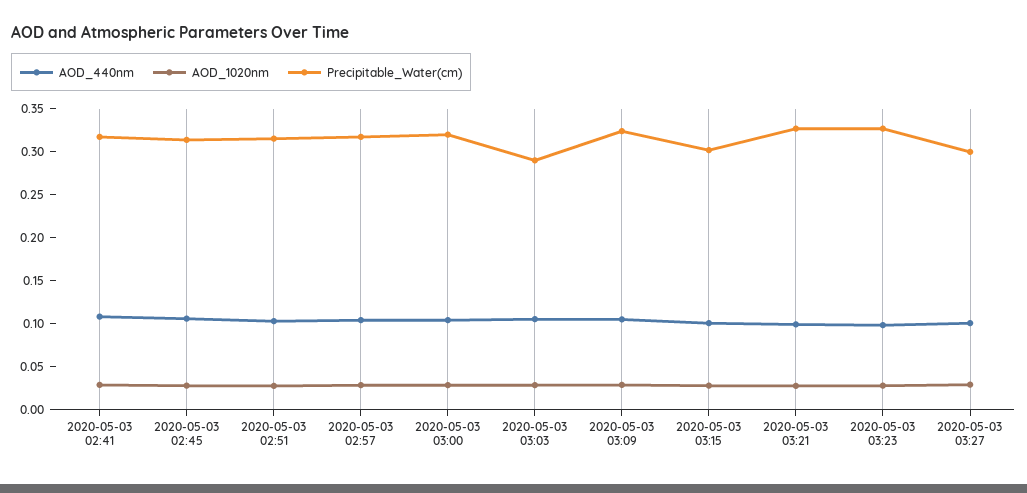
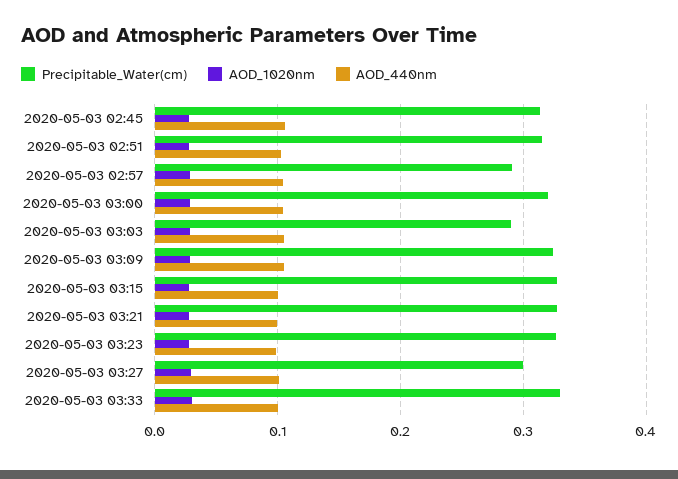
AOD_440nm, 2020-05-03 02:41: 0.11 -> none
AOD_1020nm, 2020-05-03 02:41: 0.03 -> none
Precipitable_Water(cm), 2020-05-03 02:41: 0.32 -> none
Precipitable_Water(cm), 2020-05-03 02:57: 0.32 -> 0.29
Precipitable_Water(cm), 2020-05-03 03:15: 0.3 -> 0.33
Precipitable_Water(cm), 2020-05-03 03:33: none -> 0.33
AOD_1020nm, 2020-05-03 03:33: none -> 0.03
AOD_440nm, 2020-05-03 03:33: none -> 0.1

